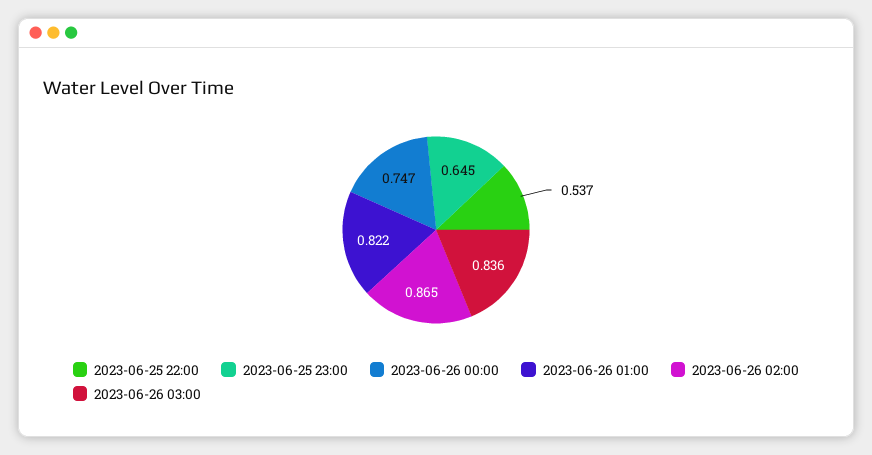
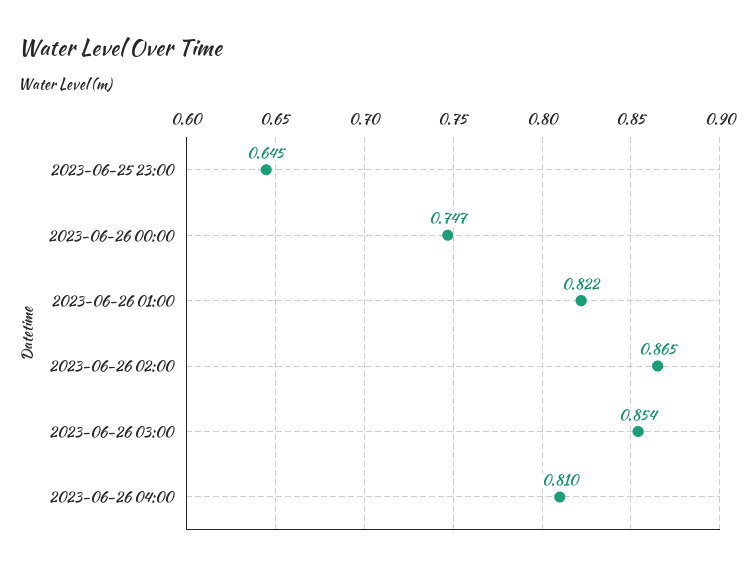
2023-06-25 22:00: 0.537 -> none
2023-06-26 03:00: 0.836 -> 0.854
2023-06-26 04:00: none -> 0.81

